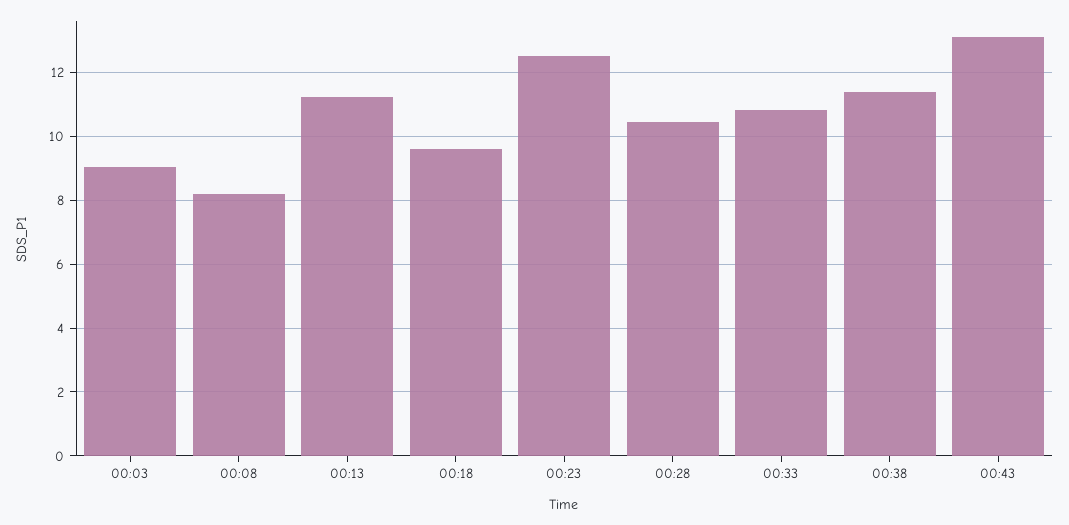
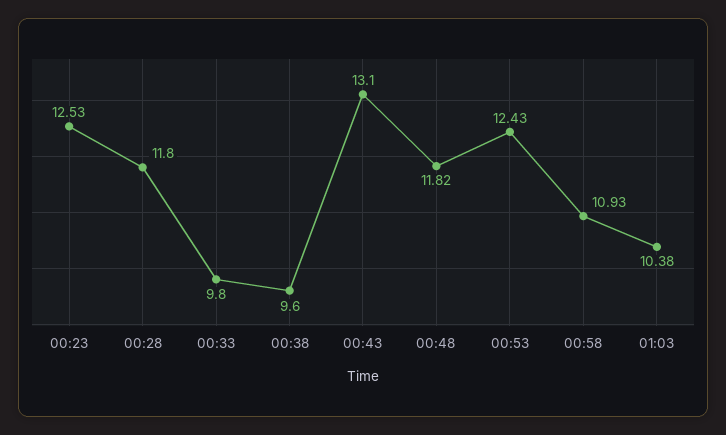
00:03: 9 -> none
00:08: 8.2 -> none
00:13: 11.2 -> none
00:18: 9.6 -> none
00:28: 10.4 -> 11.8
00:33: 10.8 -> 9.8
00:38: 11.4 -> 9.6
00:48: none -> 11.82
00:53: none -> 12.43
00:58: none -> 10.93
01:03: none -> 10.38

